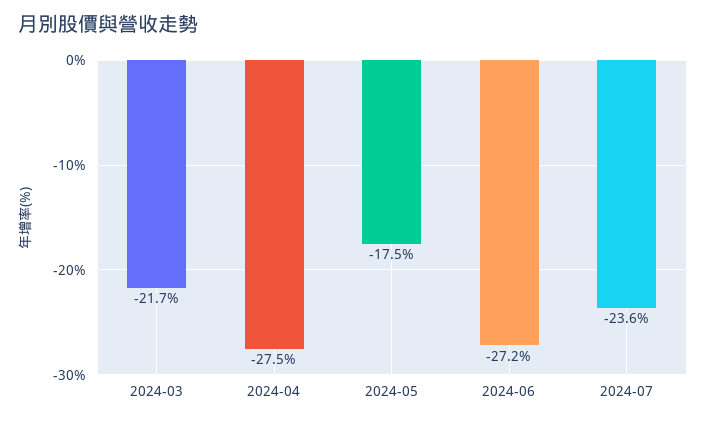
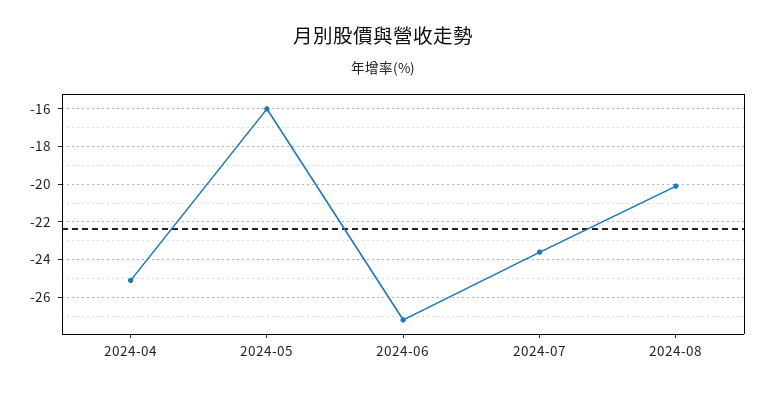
2024-03: -21.7 -> none
2024-04: -27.5 -> -25
2024-05: -17.5 -> -16
2024-08: none -> -20

